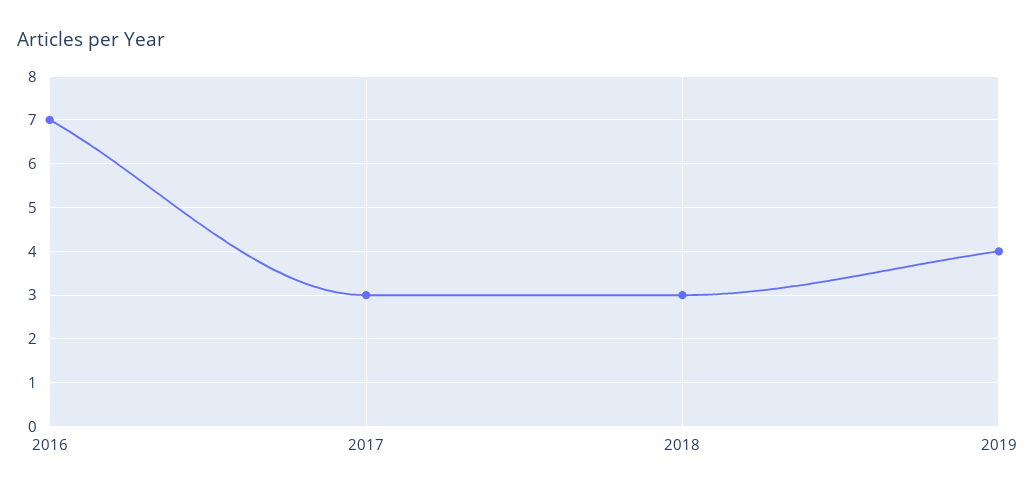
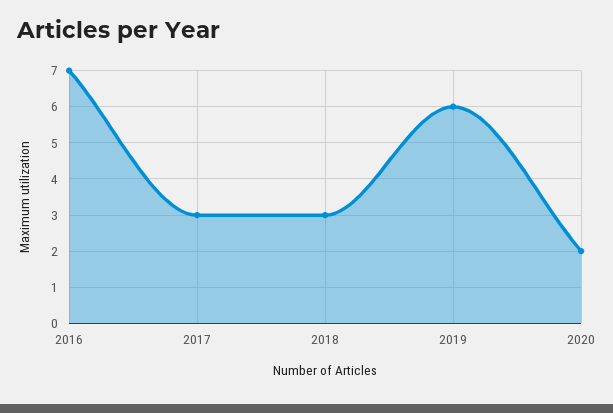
2019: 4 -> 6
2020: none -> 2

